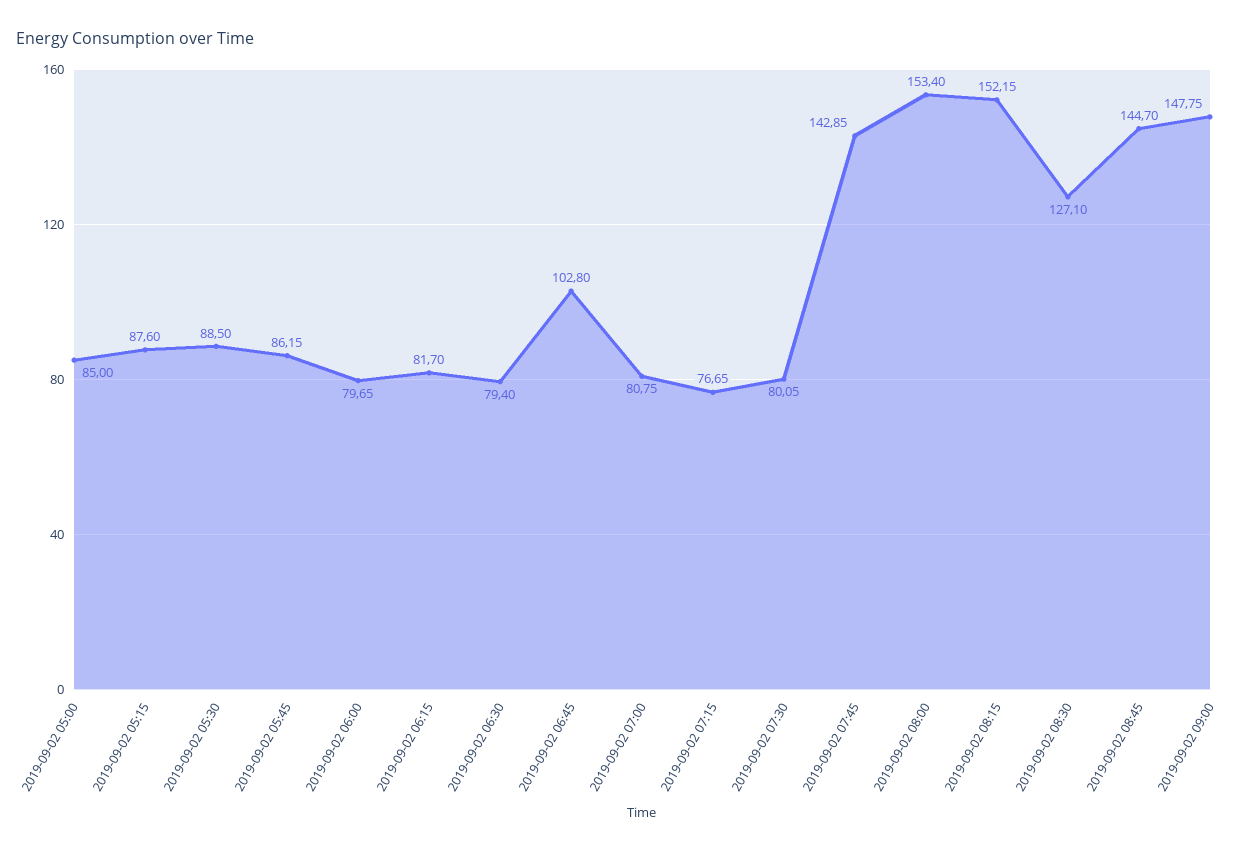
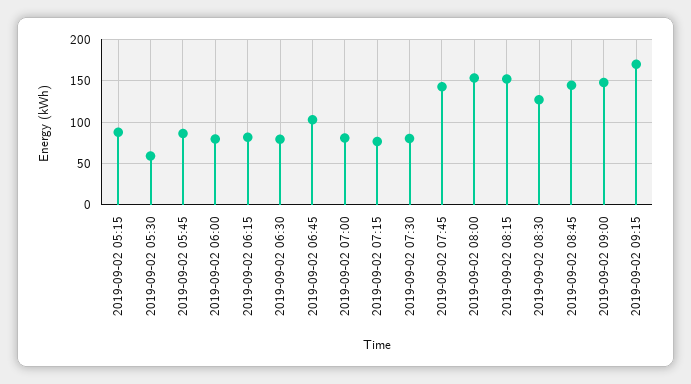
2019-09-02 05:00: 85 -> none
2019-09-02 05:30: 88.5 -> 60
2019-09-02 09:15: none -> 170

